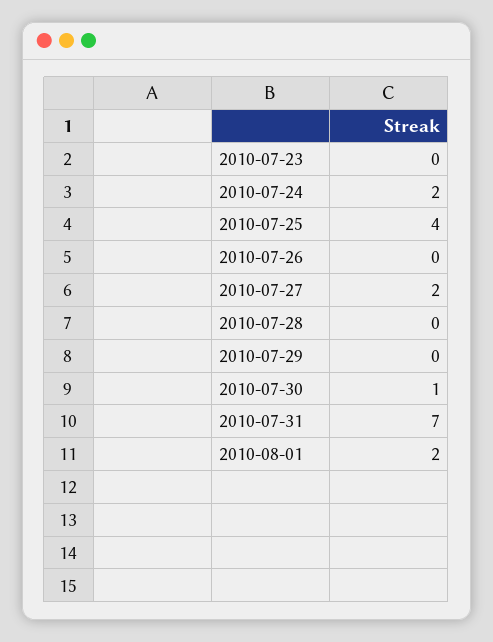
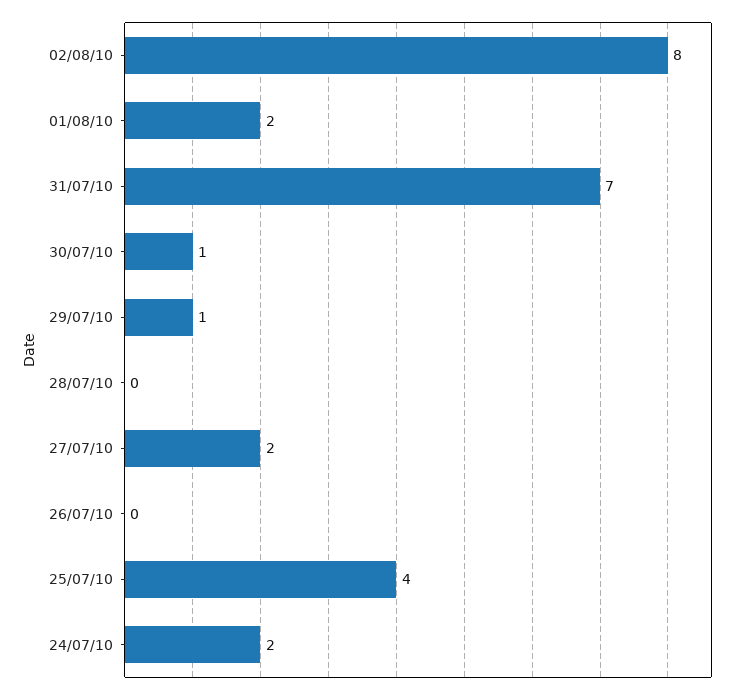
2010-07-23: 0 -> none
2010-07-29: 0 -> 1
02/08/10: none -> 8

